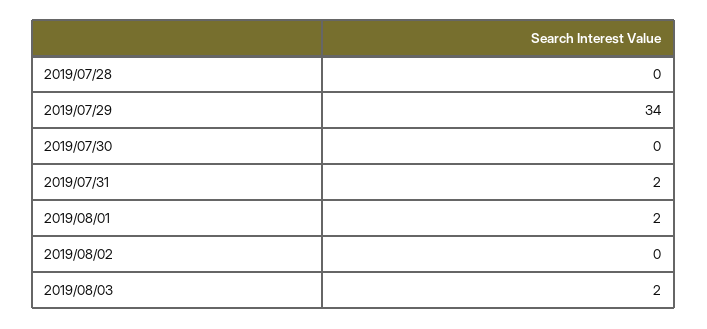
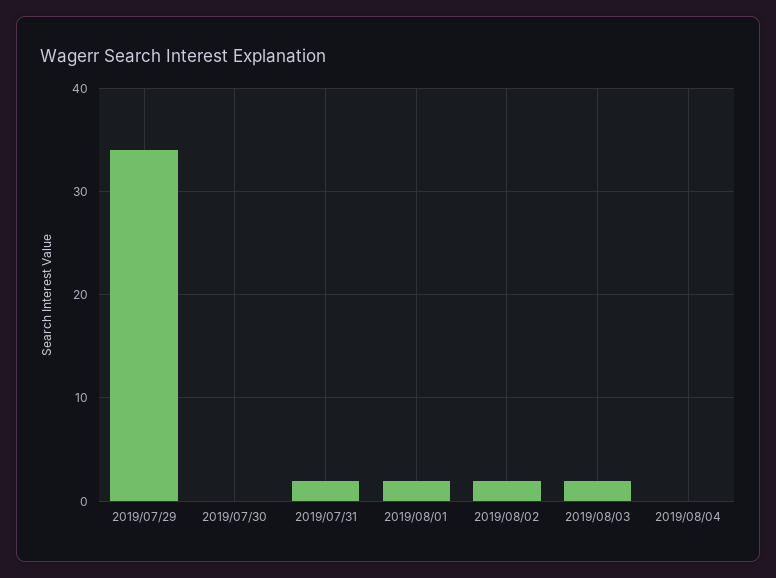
2019/07/28: 0 -> none
2019/08/02: 0 -> 2
2019/08/04: none -> 0

